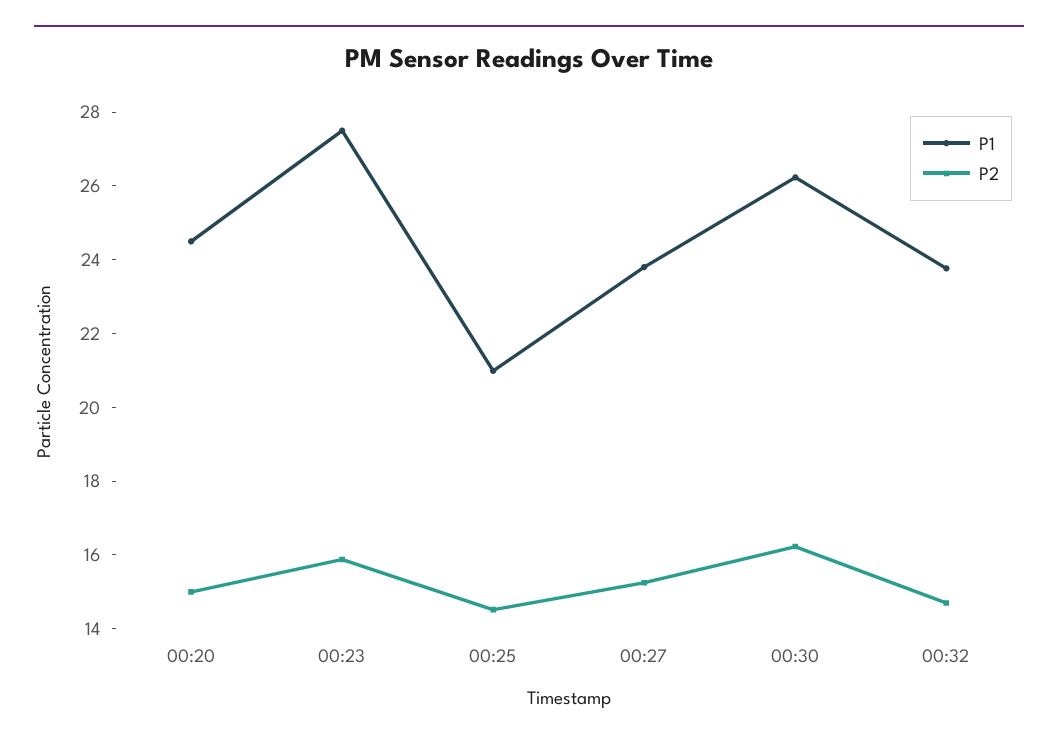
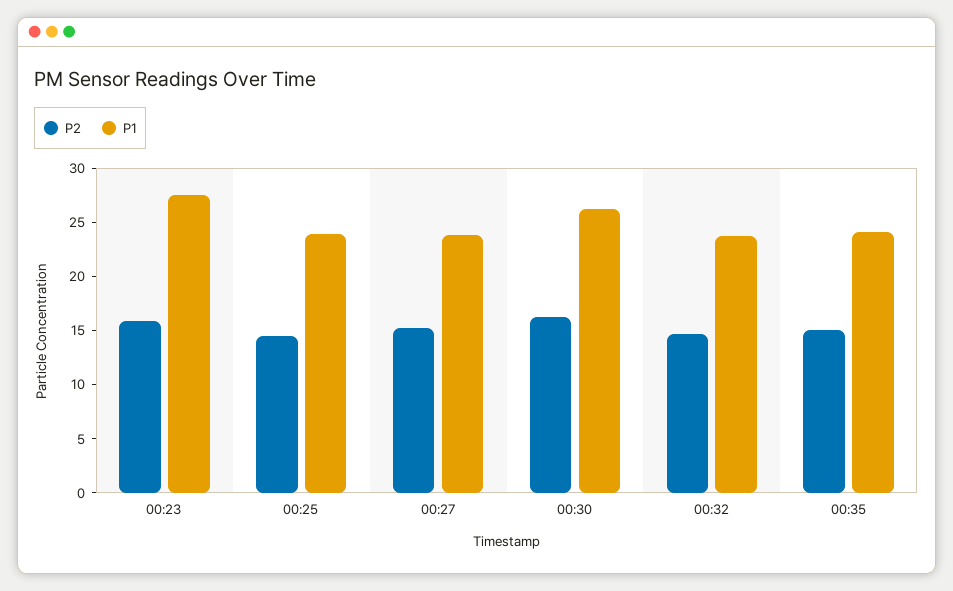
P1, 00:20: 24.5 -> none
P2, 00:20: 15 -> none
P1, 00:25: 21 -> 24
P2, 00:35: none -> 15
P1, 00:35: none -> 24

